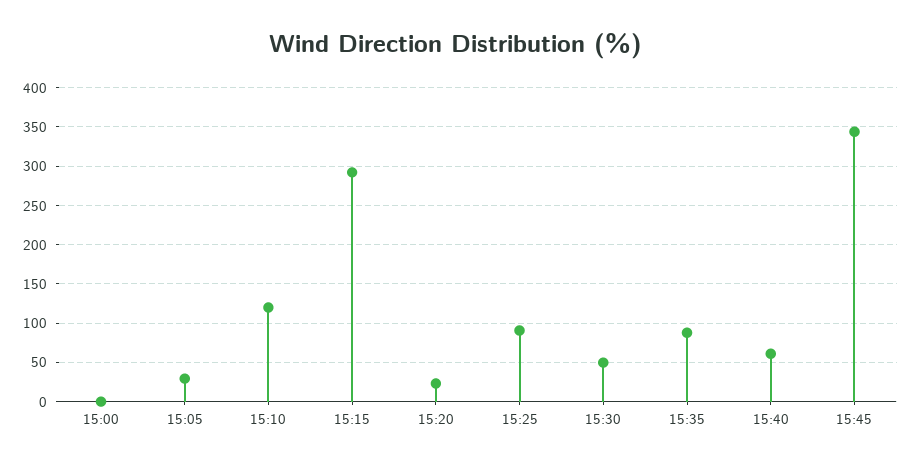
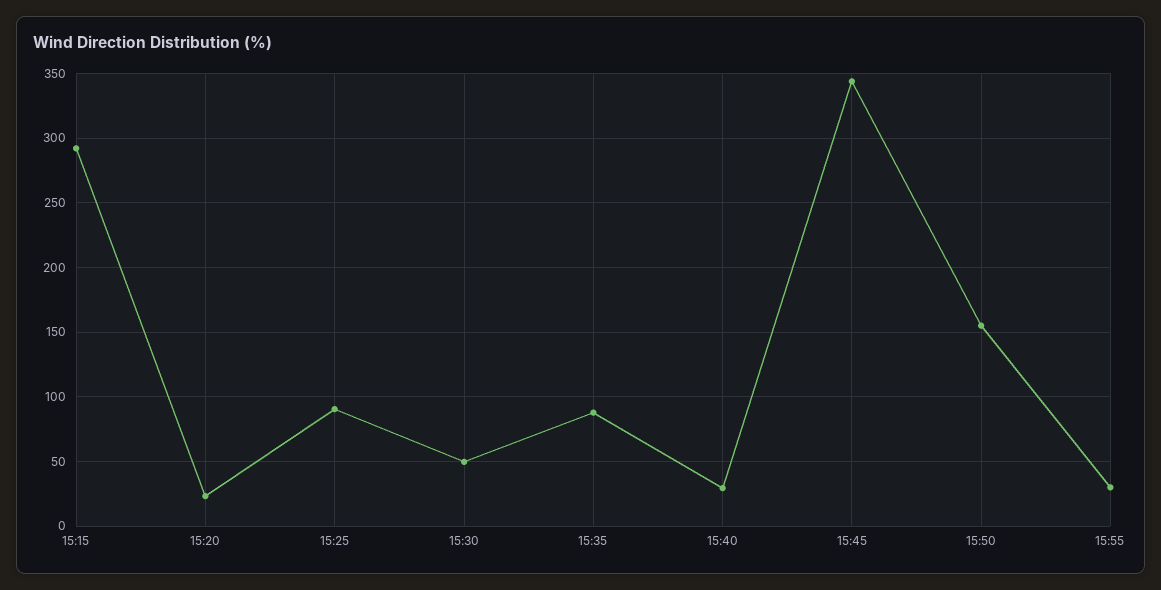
15:00: 0 -> none
15:05: 30 -> none
15:10: 120 -> none
15:40: 60 -> 30
15:50: none -> 155
15:55: none -> 30

